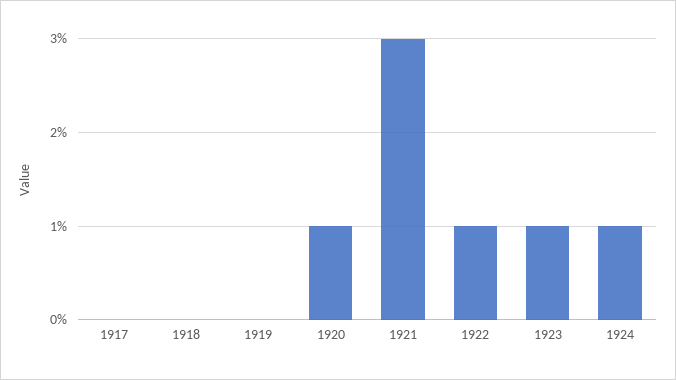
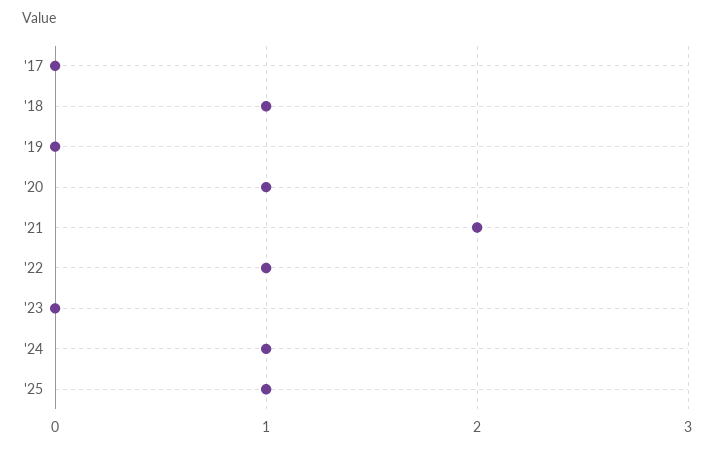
1918: 0 -> 1
1921: 3 -> 2
1923: 1 -> 0
'25: none -> 1

